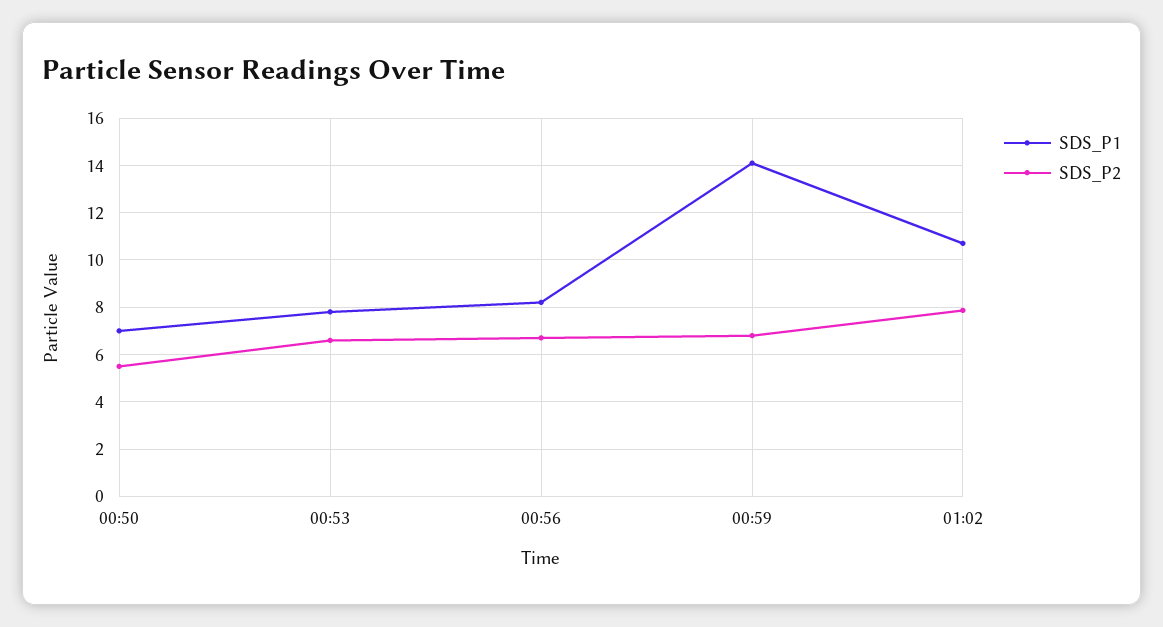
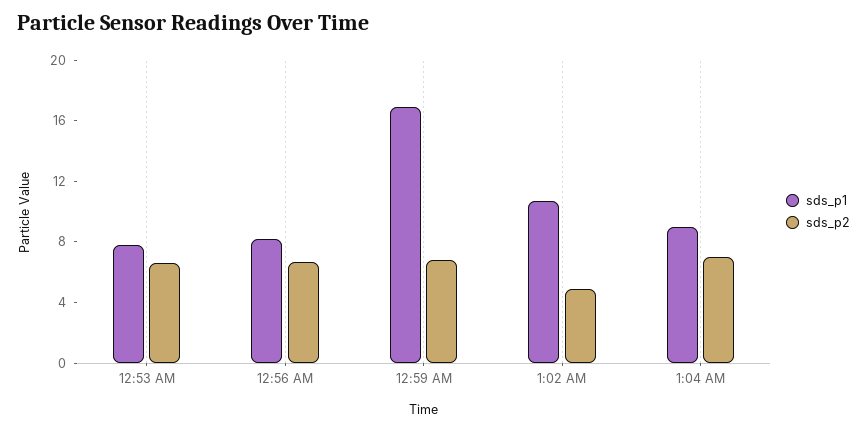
SDS_P1, 00:50: 7 -> none
SDS_P2, 00:50: 5.5 -> none
SDS_P1, 00:59: 14 -> 17
SDS_P2, 01:02: 8 -> 5
SDS_P1, 1:04 AM: none -> 9
SDS_P2, 1:04 AM: none -> 7

